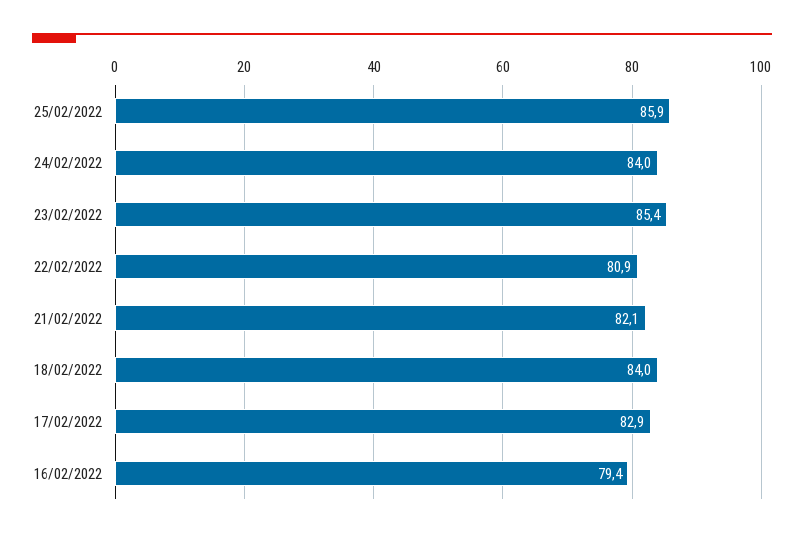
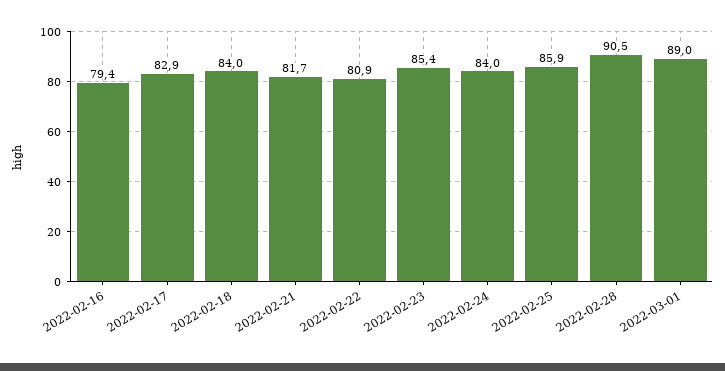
21/02/2022: 82.1 -> 81.7
2022-02-28: none -> 90.5
2022-03-01: none -> 89

